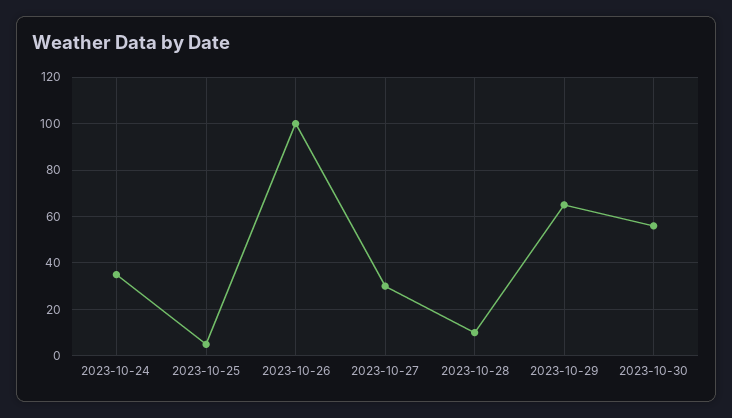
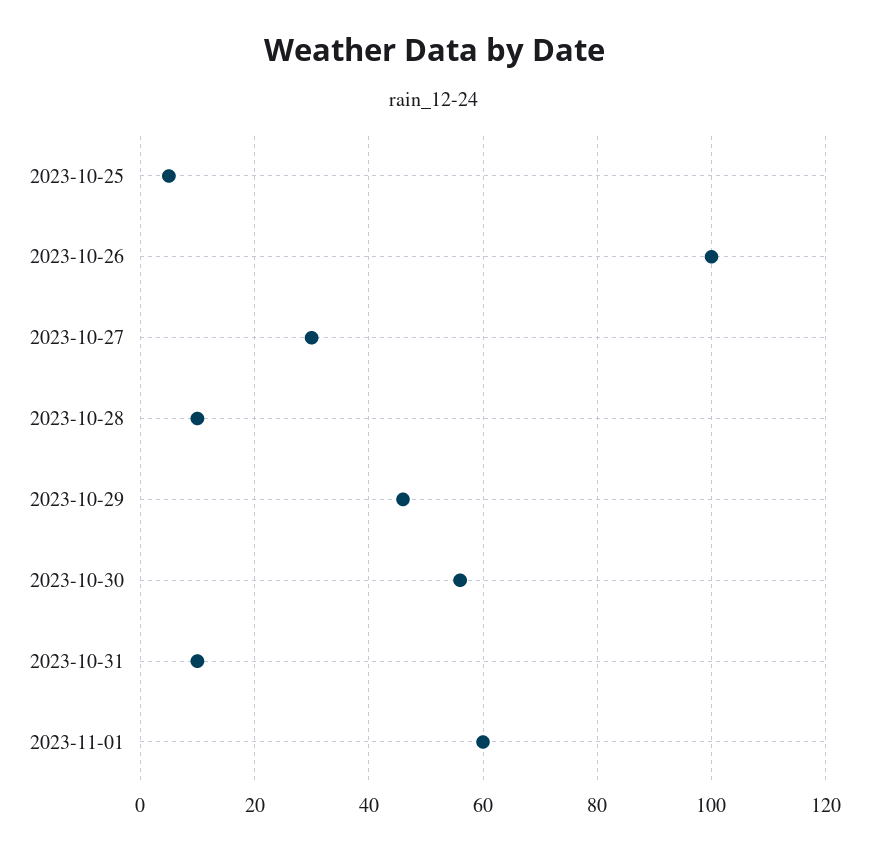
2023-10-24: 35 -> none
2023-10-29: 65 -> 45
2023-10-31: none -> 10
2023-11-01: none -> 60

